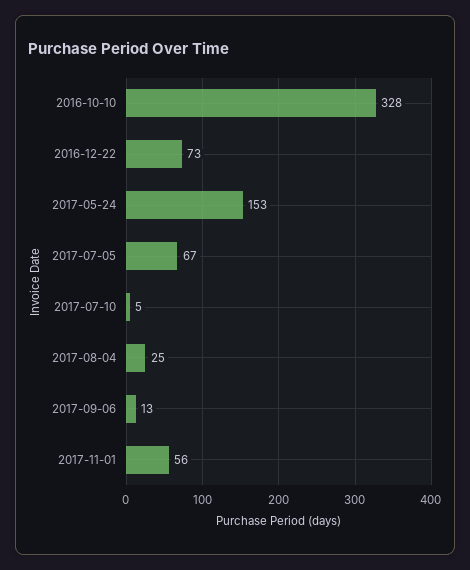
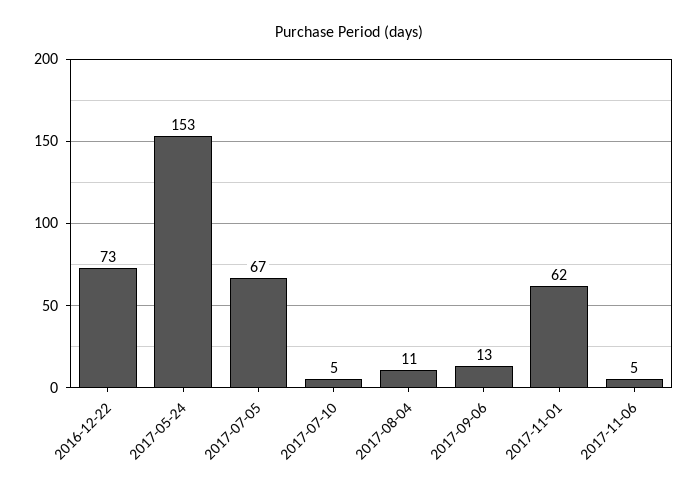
2016-10-10: 328 -> none
2017-08-04: 25 -> 11
2017-11-01: 56 -> 62
2017-11-06: none -> 5

